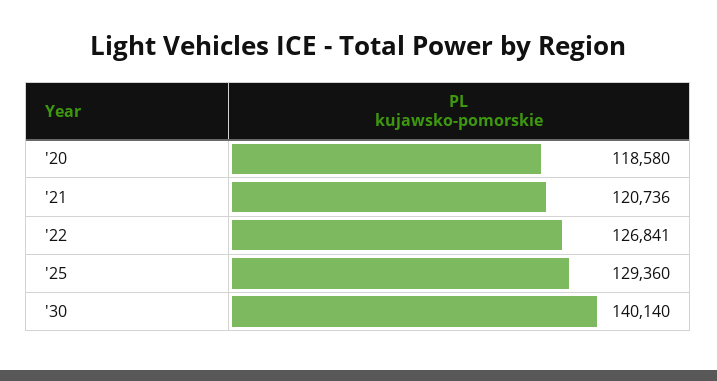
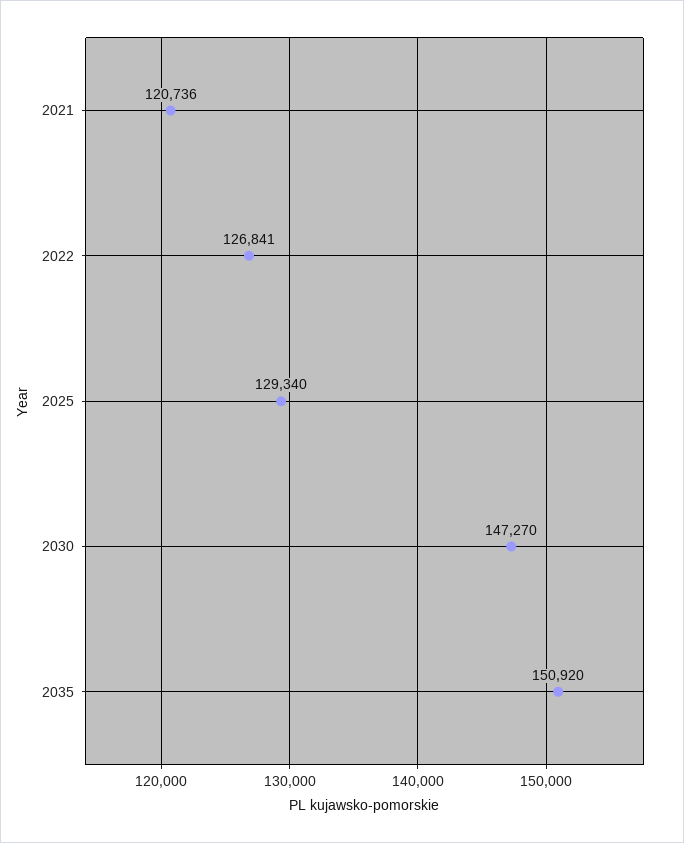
'20: 118580 -> none
'25: 129360 -> 129340
'30: 140140 -> 147270
2035: none -> 150920

